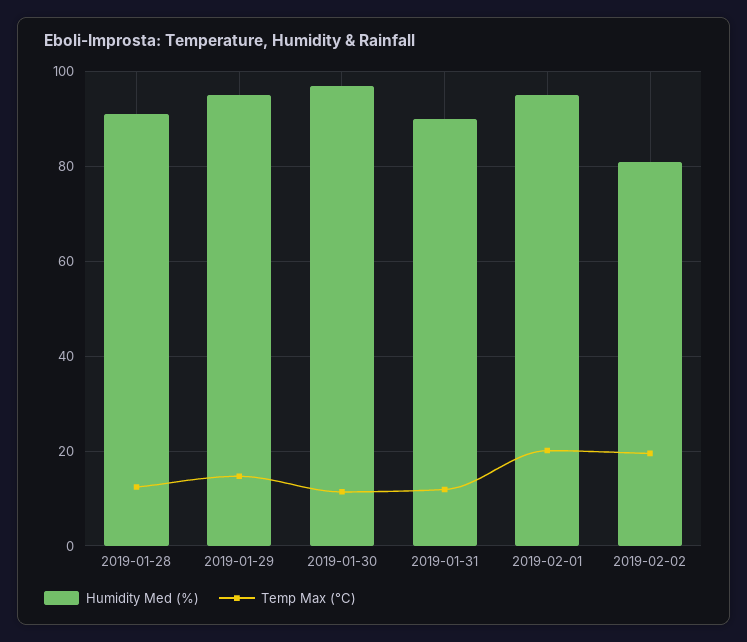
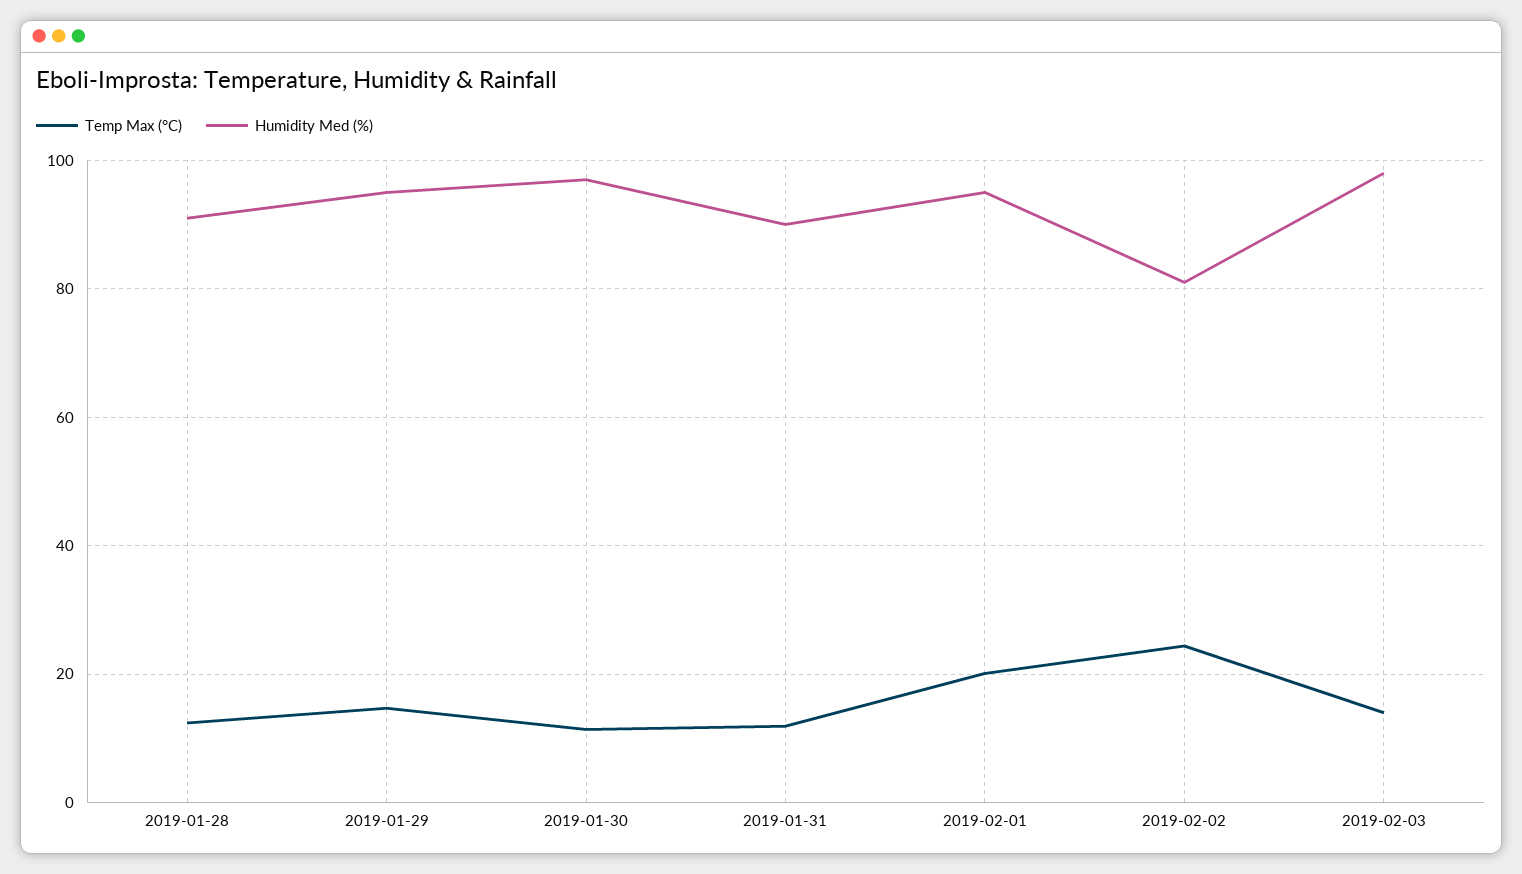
Temp Max (°C), 2019-02-02: 20 -> 24
Temp Max (°C), 2019-02-03: none -> 14
Humidity Med (%), 2019-02-03: none -> 98

